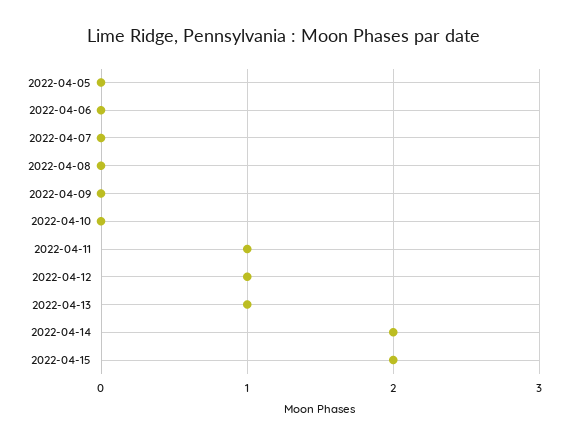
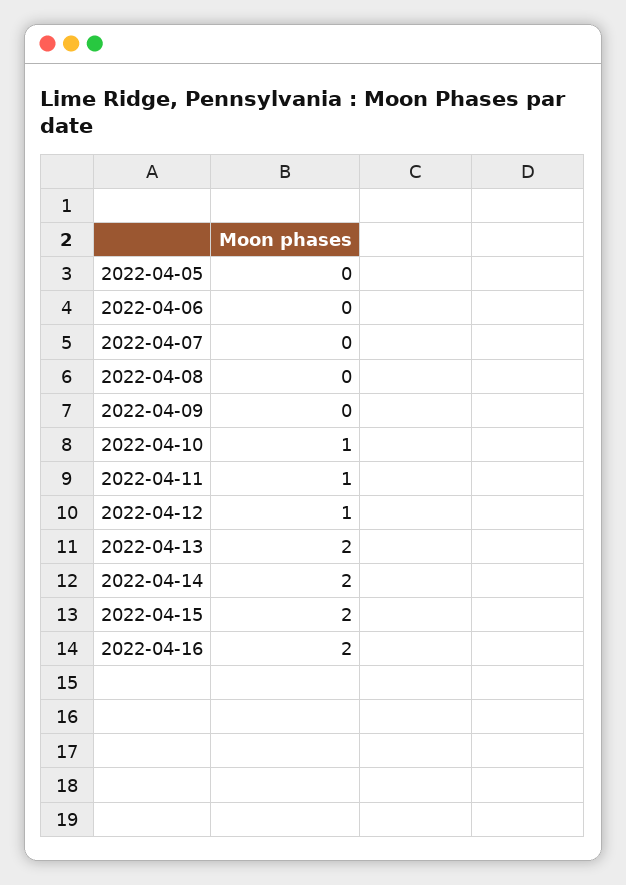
2022-04-10: 0 -> 1
2022-04-13: 1 -> 2
2022-04-16: none -> 2

